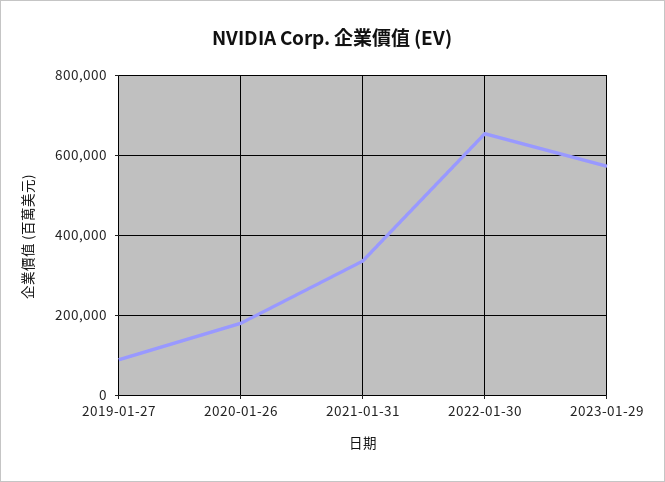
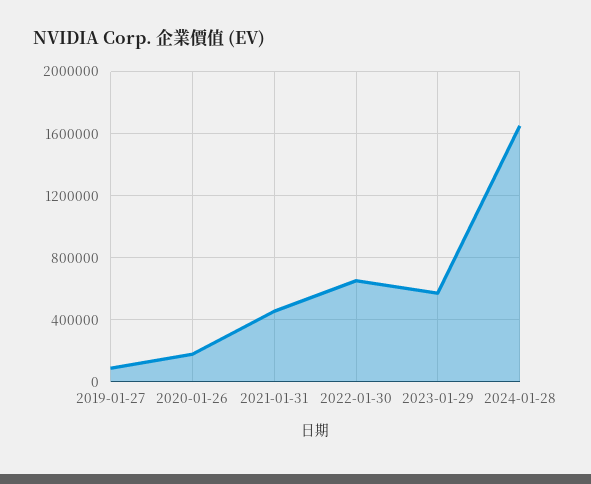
2021-01-31: 340000 -> 450000
2024-01-28: none -> 1650000

